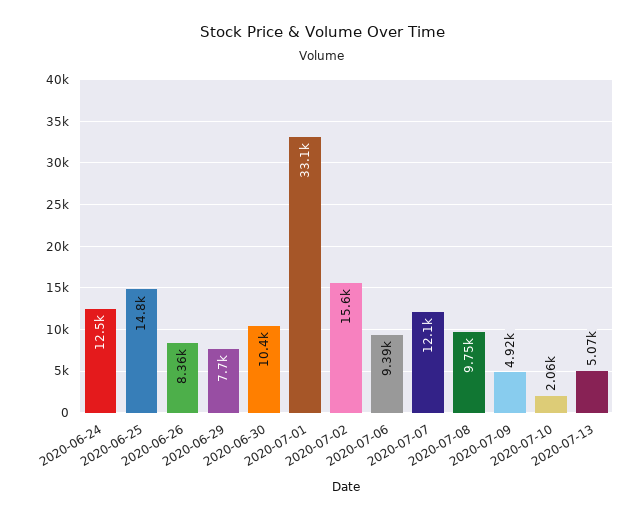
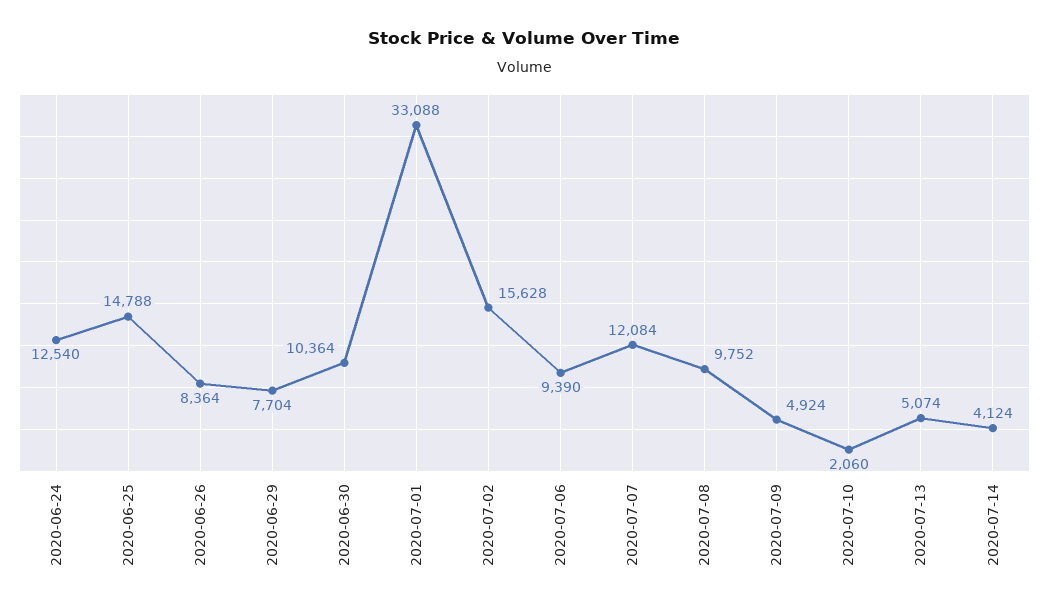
2020-07-14: none -> 4124

